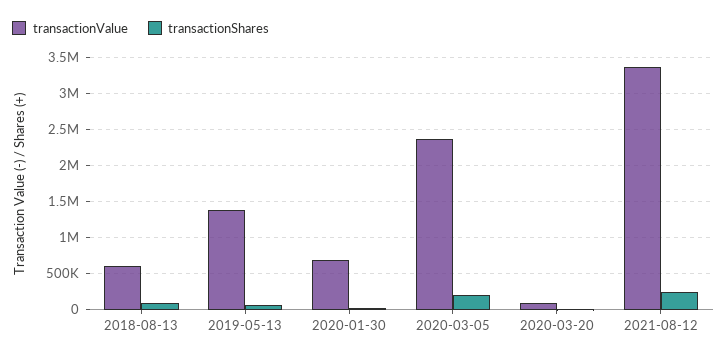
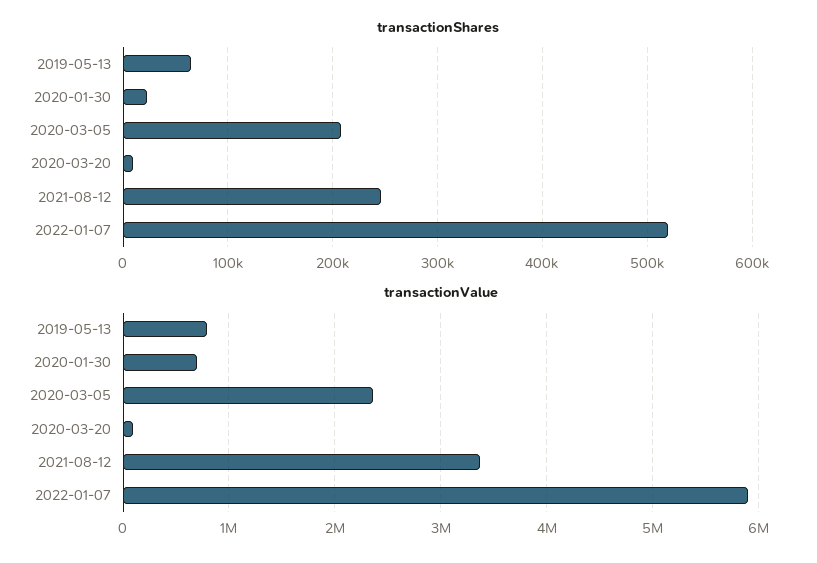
transactionValue, 2018-08-13: 600000 -> none
transactionShares, 2018-08-13: 100000 -> none
transactionValue, 2019-05-13: 1400000 -> 800000
transactionShares, 2022-01-07: none -> 520000
transactionValue, 2022-01-07: none -> 5900000

